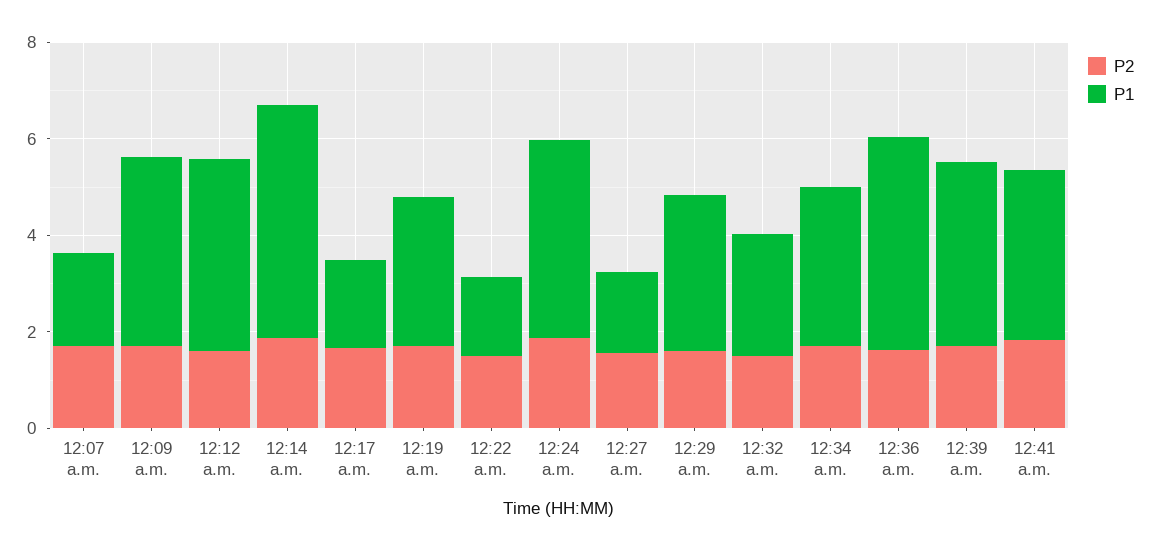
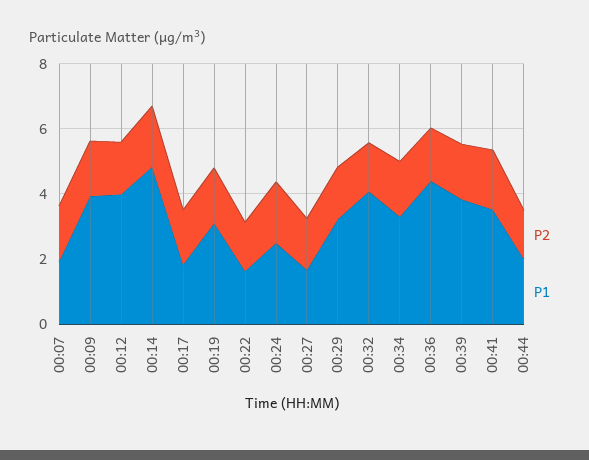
P1, 12:24 a.m.: 4 -> 2.5
P1, 12:32 a.m.: 2.5 -> 4
P2, 00:44: none -> 1.5
P1, 00:44: none -> 2

